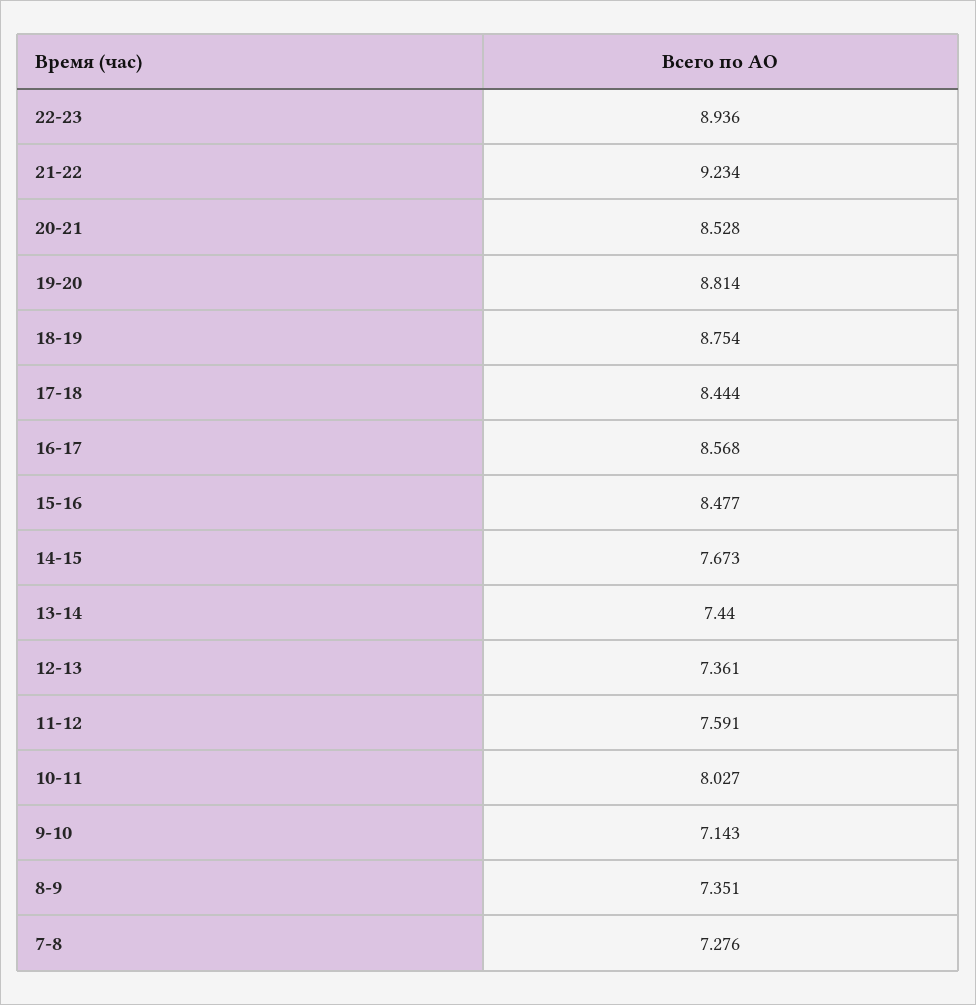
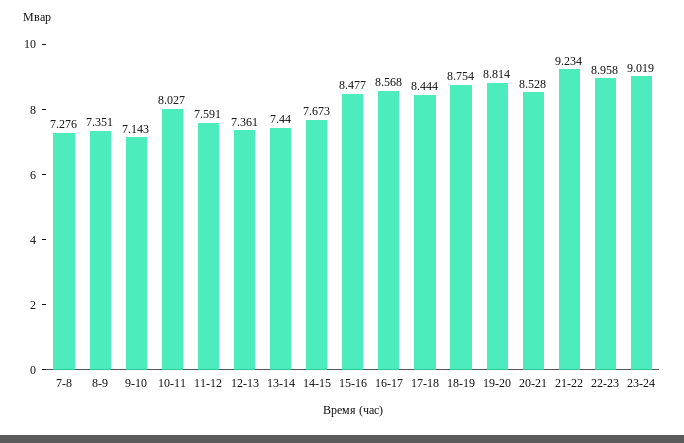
22-23: 8.936 -> 8.958
23-24: none -> 9.019

